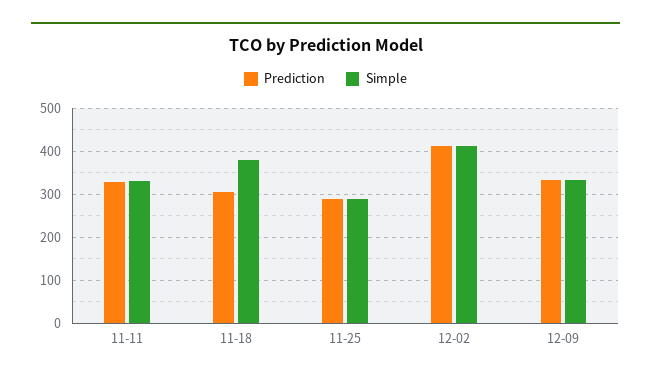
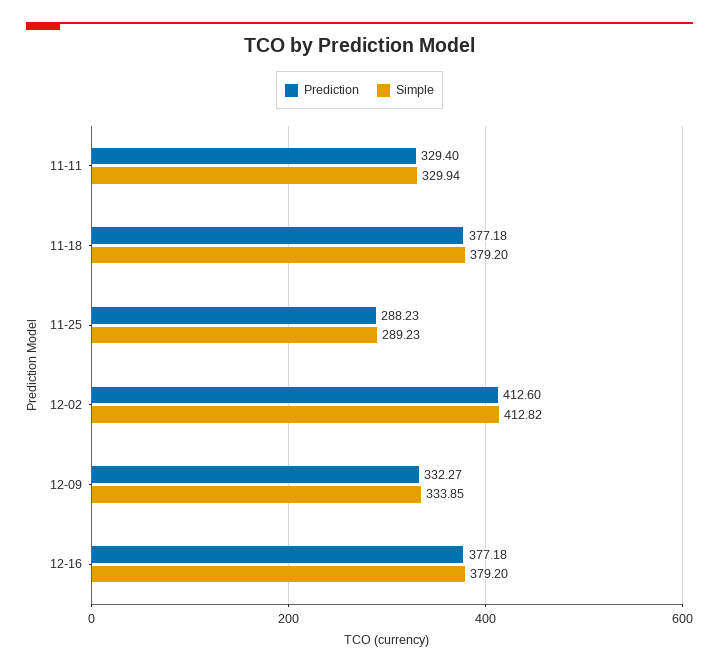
Prediction, 11-18: 300 -> 377.18
Prediction, 12-16: none -> 377.18
Simple, 12-16: none -> 379.2

